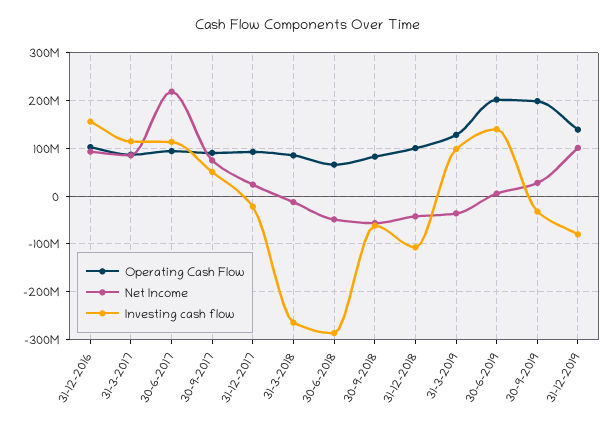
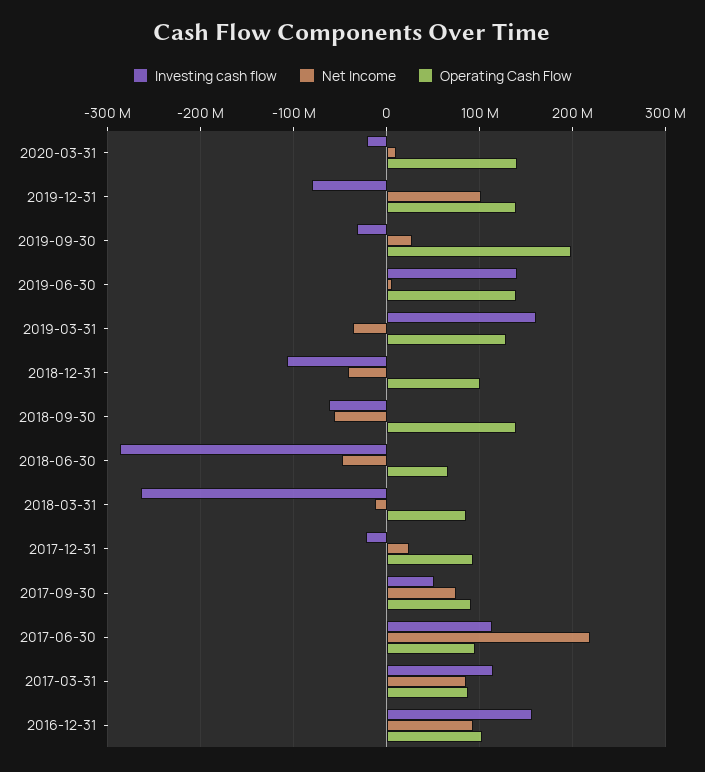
Operating Cash Flow, 30-9-2018: 80000000 -> 140000000
Investing cash flow, 31-3-2019: 100000000 -> 160000000
Operating Cash Flow, 30-6-2019: 200000000 -> 140000000
Investing cash flow, 2020-03-31: none -> -20000000
Net Income, 2020-03-31: none -> 10000000
Operating Cash Flow, 2020-03-31: none -> 140000000

